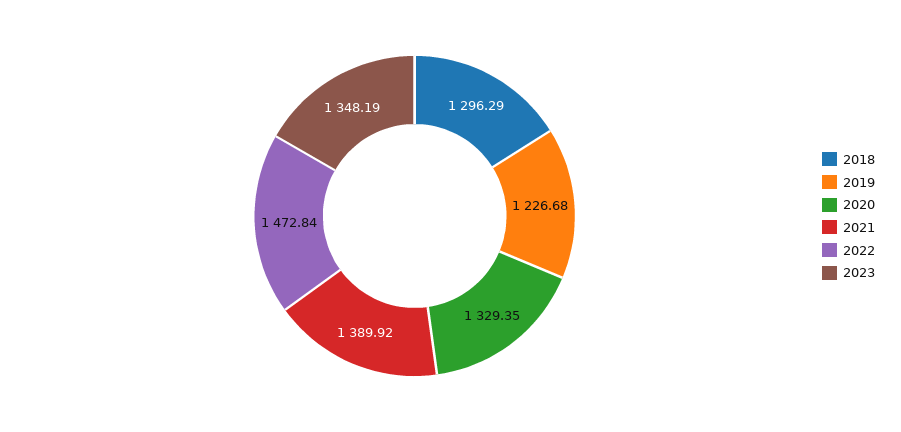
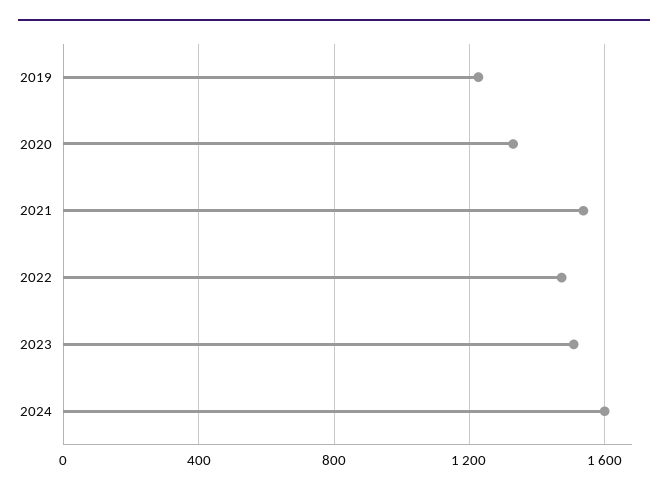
2018: 1296.29 -> none
2021: 1389.92 -> 1550
2023: 1348.19 -> 1500
2024: none -> 1600

